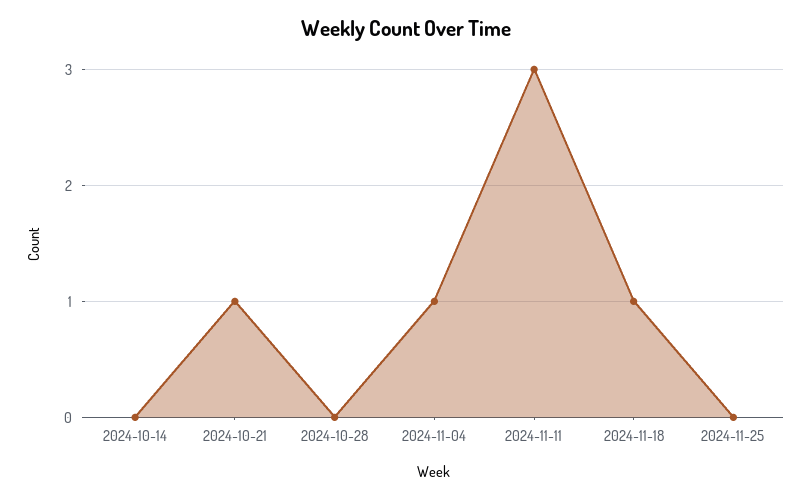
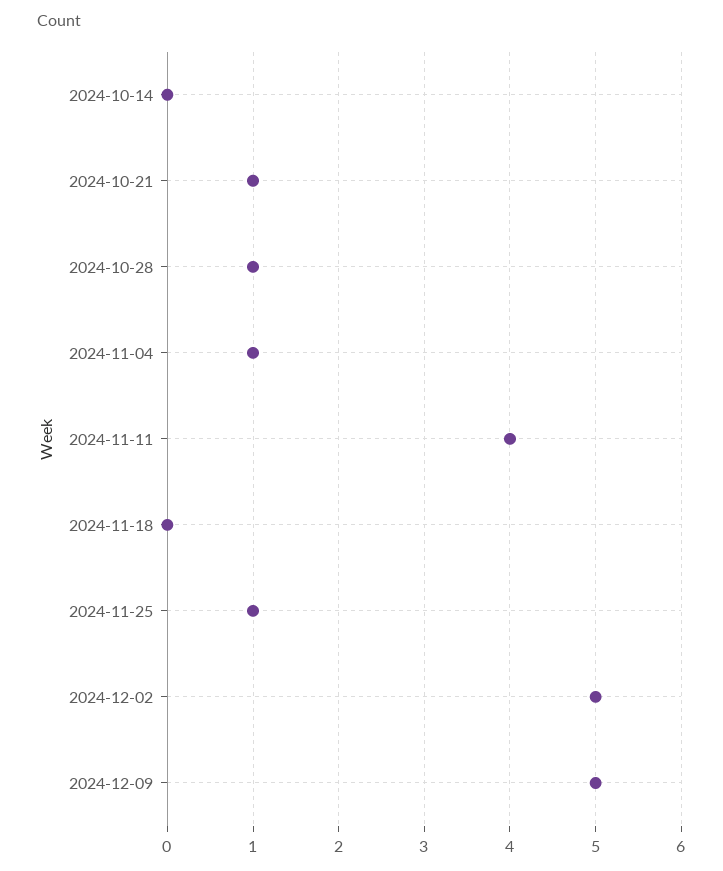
2024-10-28: 0 -> 1
2024-11-11: 3 -> 4
2024-11-18: 1 -> 0
2024-11-25: 0 -> 1
2024-12-02: none -> 5
2024-12-09: none -> 5

